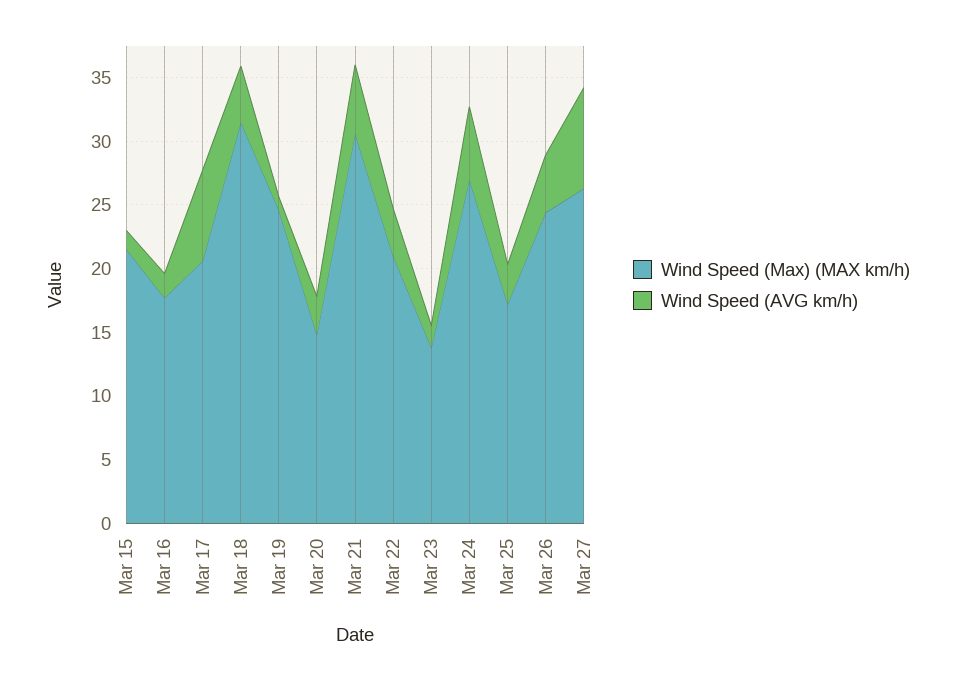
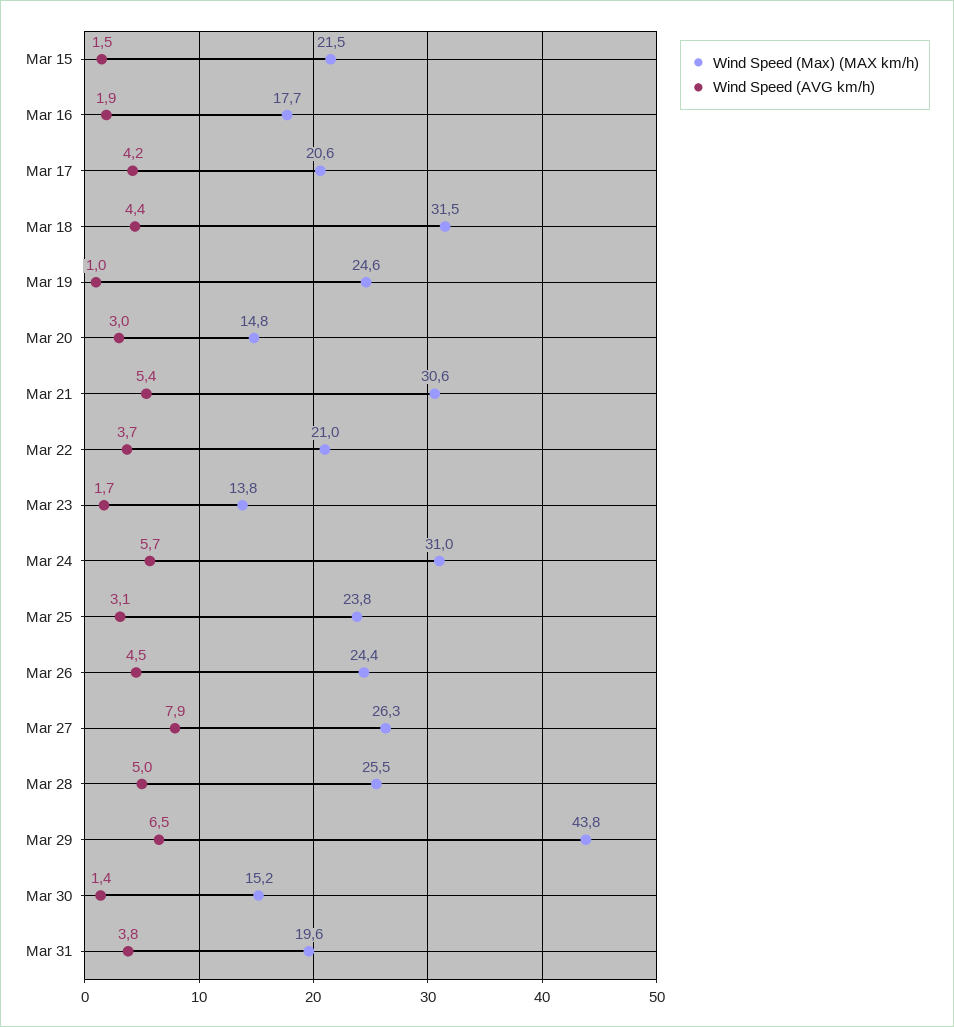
Wind Speed (AVG km/h), Mar 17: 7 -> 4.2
Wind Speed (Max) (MAX km/h), Mar 24: 27 -> 31
Wind Speed (Max) (MAX km/h), Mar 25: 17 -> 23.8
Wind Speed (Max) (MAX km/h), Mar 28: none -> 25.5
Wind Speed (AVG km/h), Mar 28: none -> 5
Wind Speed (Max) (MAX km/h), Mar 29: none -> 43.8
Wind Speed (AVG km/h), Mar 29: none -> 6.5
Wind Speed (Max) (MAX km/h), Mar 30: none -> 15.2
Wind Speed (AVG km/h), Mar 30: none -> 1.4
Wind Speed (Max) (MAX km/h), Mar 31: none -> 19.6
Wind Speed (AVG km/h), Mar 31: none -> 3.8

